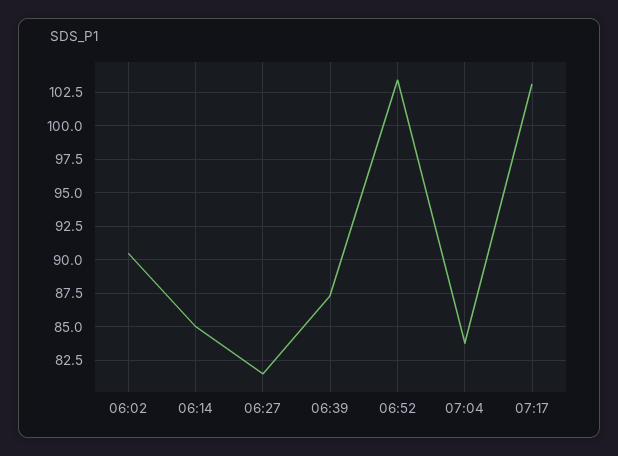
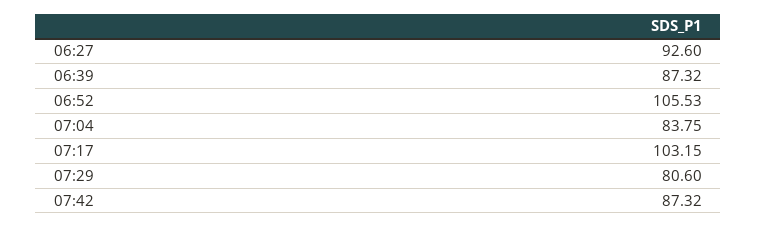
06:02: 90.5 -> none
06:14: 85 -> none
06:27: 81.5 -> 92.6
06:52: 103.5 -> 105.53
07:29: none -> 80.6
07:42: none -> 87.32

